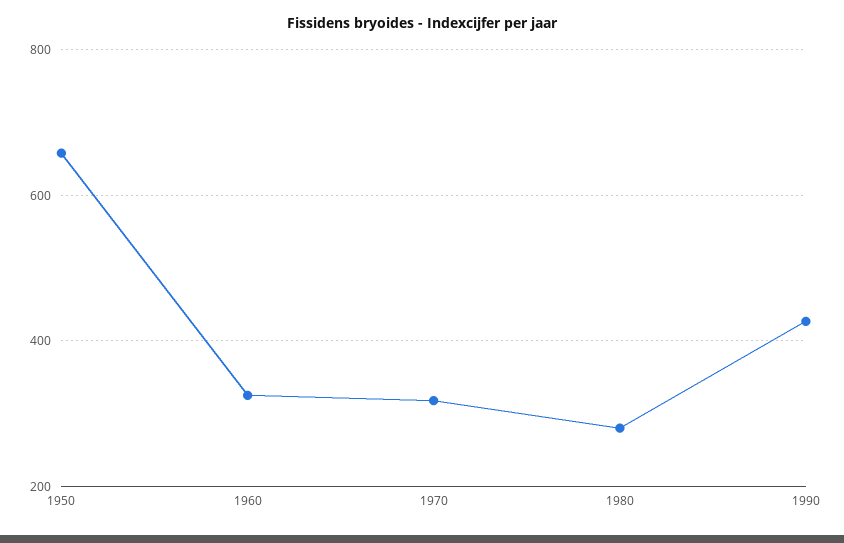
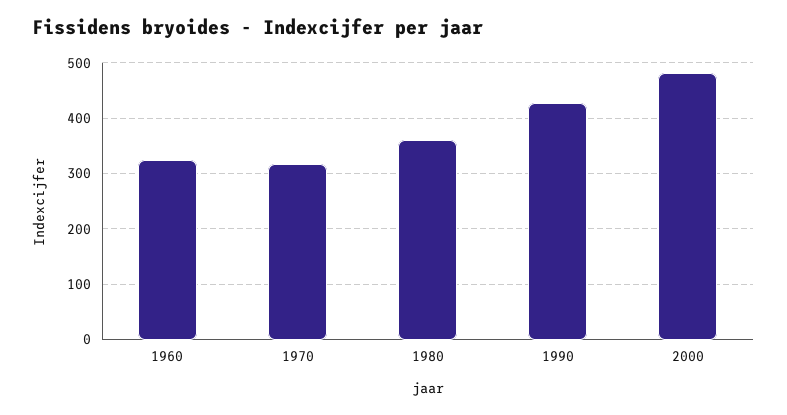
1950: 660 -> none
1980: 280 -> 360
2000: none -> 480

